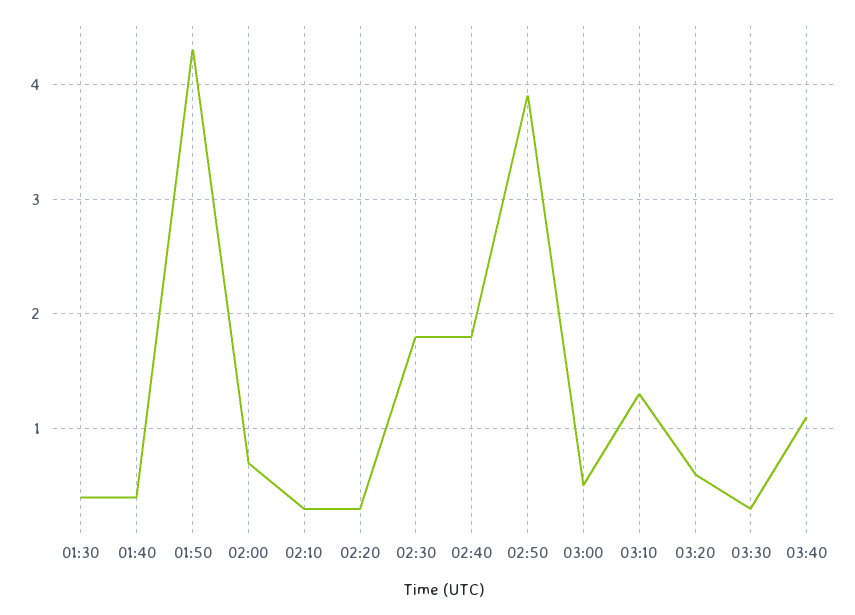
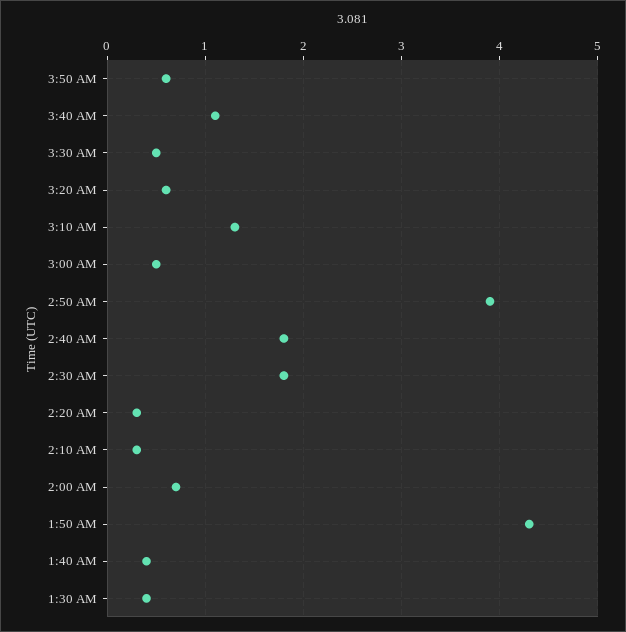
03:30: 0.3 -> 0.5
3:50 AM: none -> 0.6

